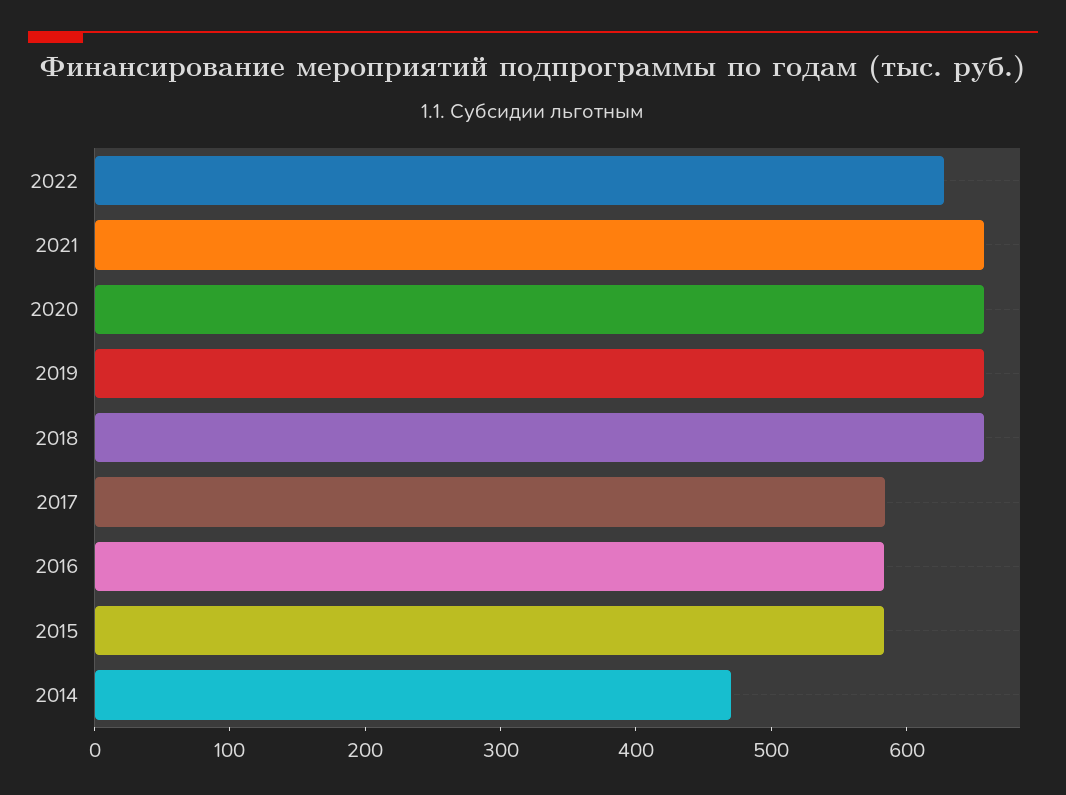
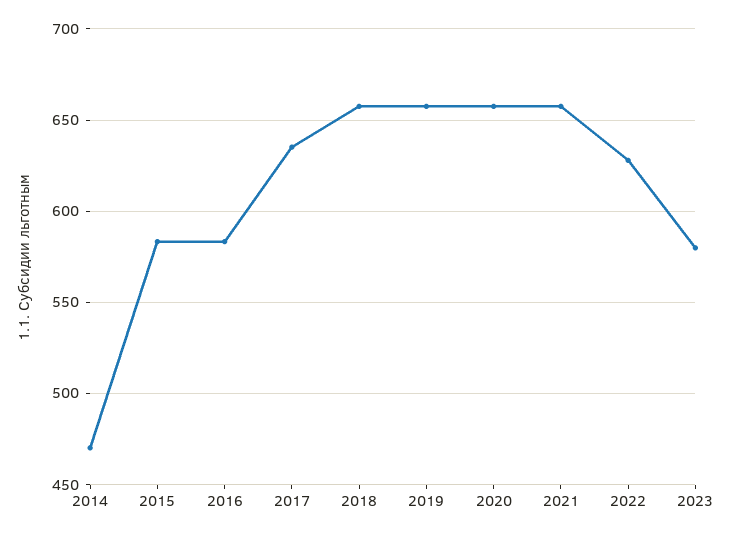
2017: 580 -> 635
2023: none -> 580

